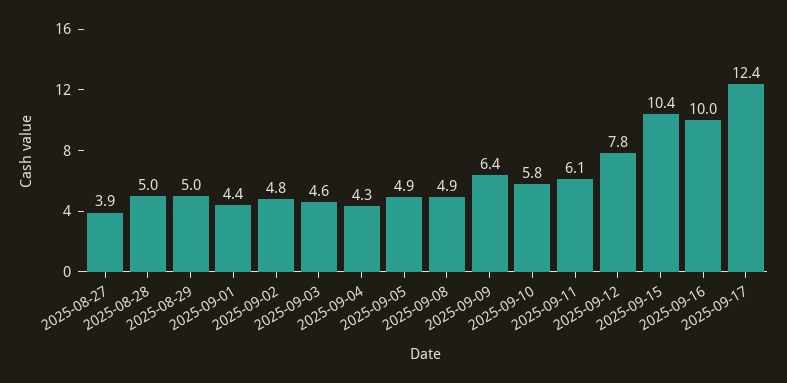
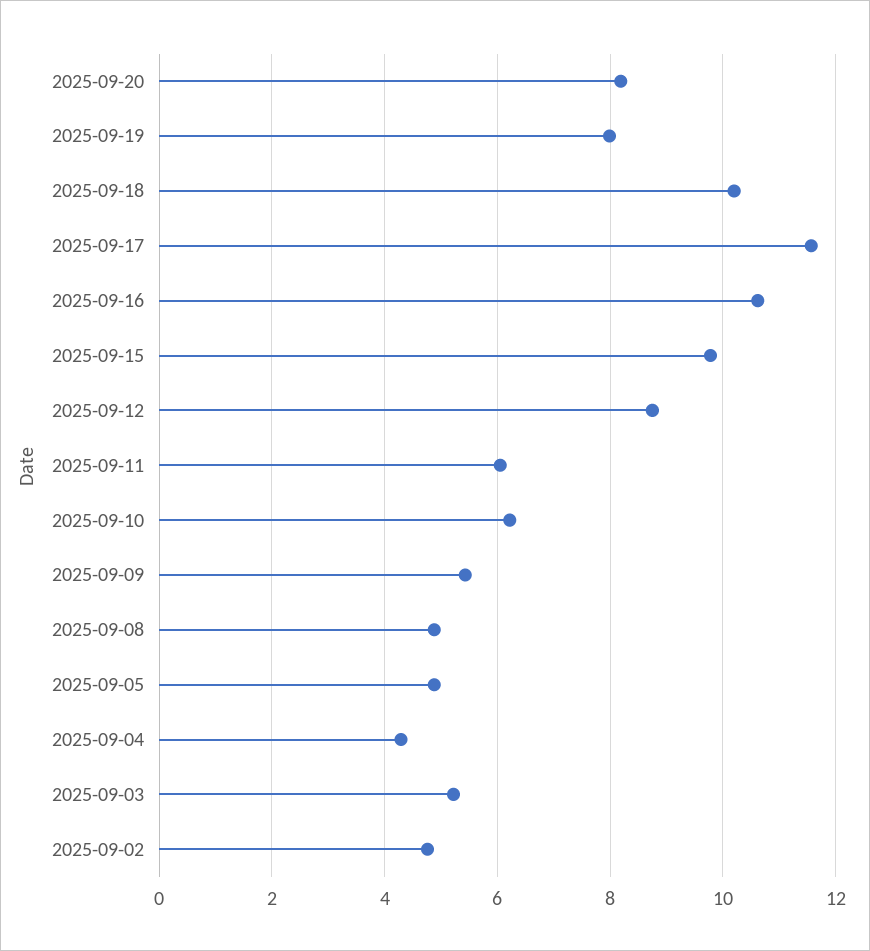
2025-08-27: 3.9 -> none
2025-08-28: 5 -> none
2025-08-29: 5 -> none
2025-09-01: 4.4 -> none
2025-09-03: 4.6 -> 5.2
2025-09-09: 6.4 -> 5.4
2025-09-10: 5.8 -> 6.2
2025-09-12: 7.8 -> 8.8
2025-09-15: 10.4 -> 9.8
2025-09-16: 10 -> 10.6
2025-09-17: 12.4 -> 11.6
2025-09-20: none -> 8.2
2025-09-19: none -> 8
2025-09-18: none -> 10.2

